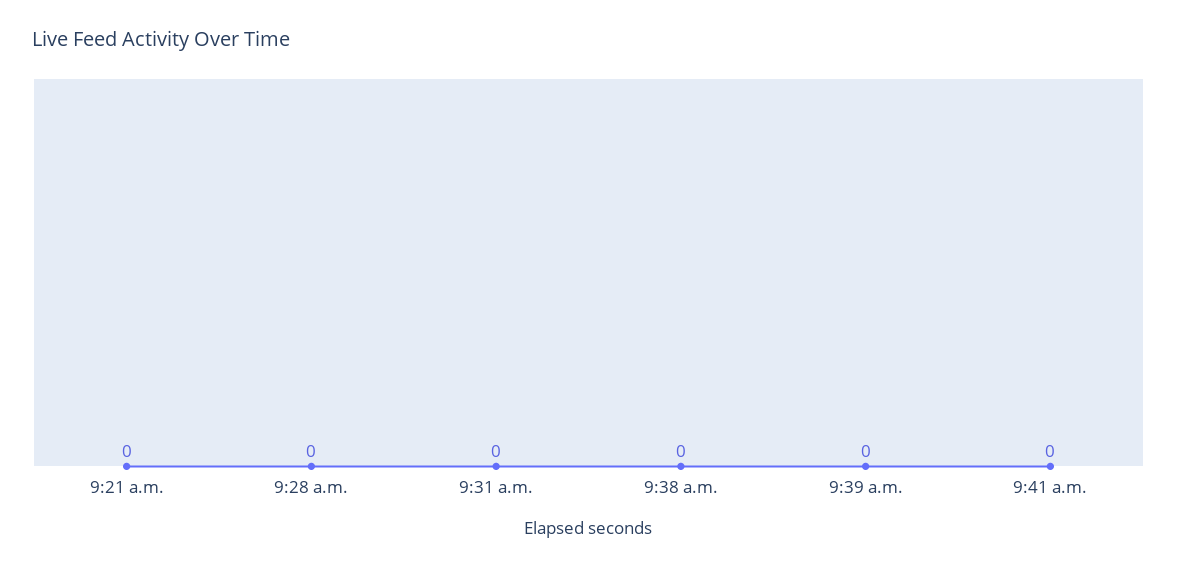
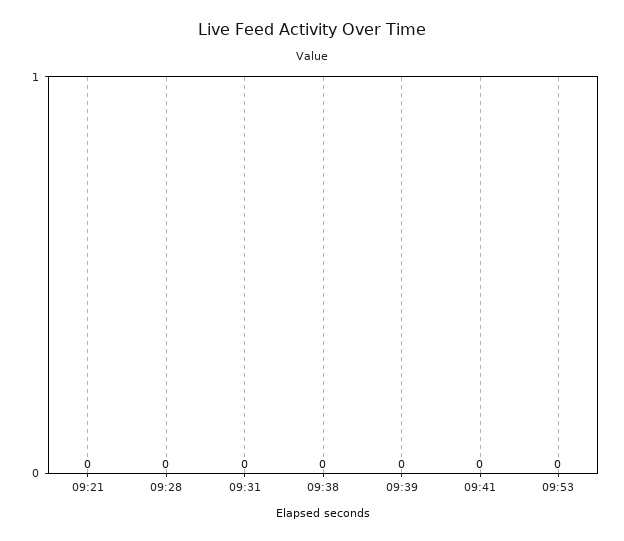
09:53: none -> 0

